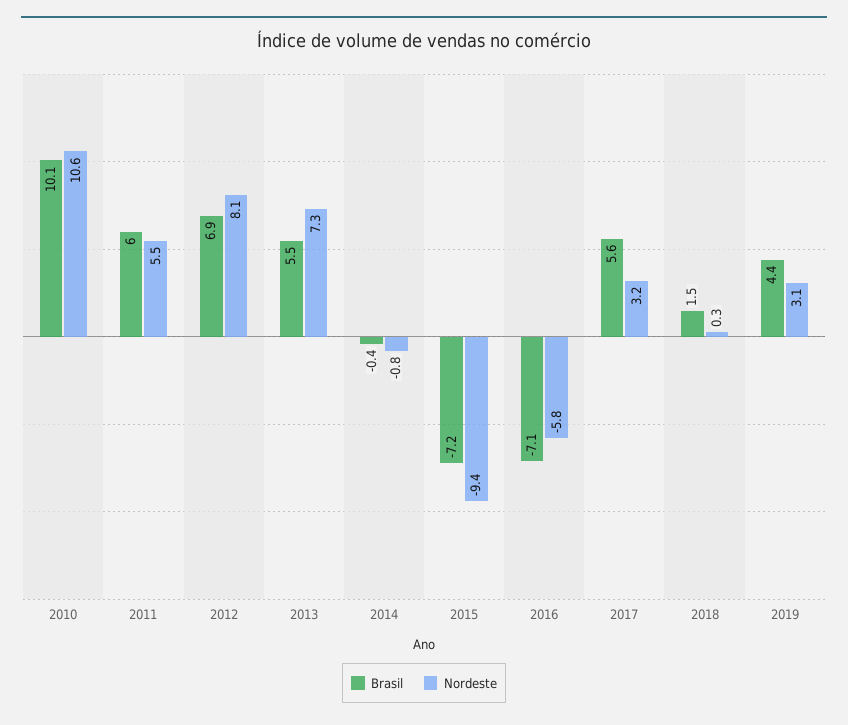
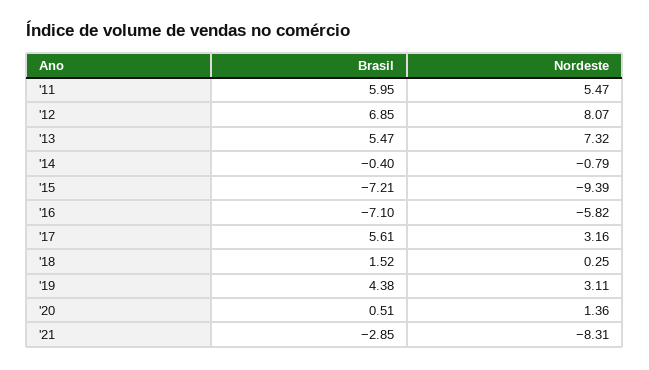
Brasil, 2010: 10.1 -> none
Nordeste, 2010: 10.6 -> none
Brasil, '20: none -> 0.51
Nordeste, '20: none -> 1.36
Brasil, '21: none -> -2.85
Nordeste, '21: none -> -8.31

